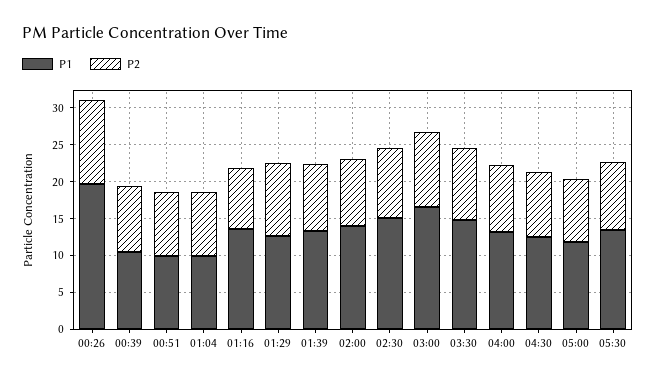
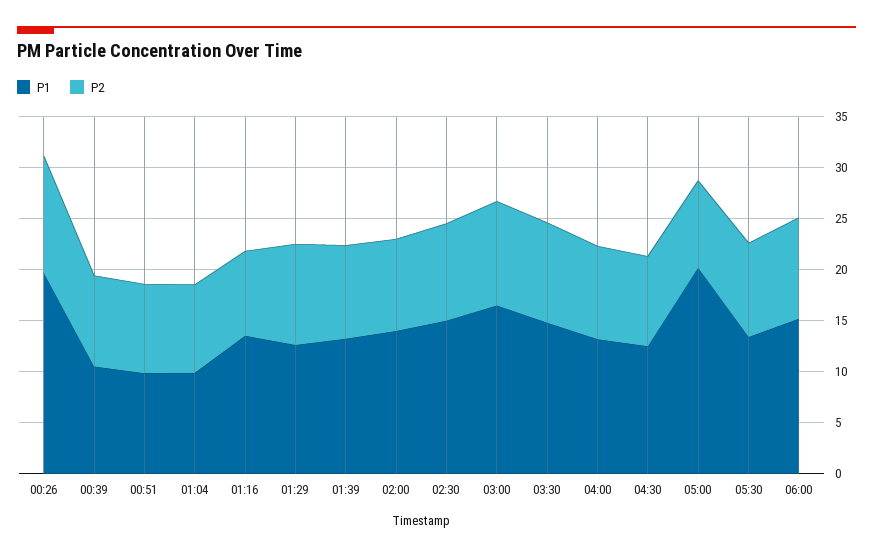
P1, 05:00: 12.5 -> 20
P1, 06:00: none -> 15
P2, 06:00: none -> 10

